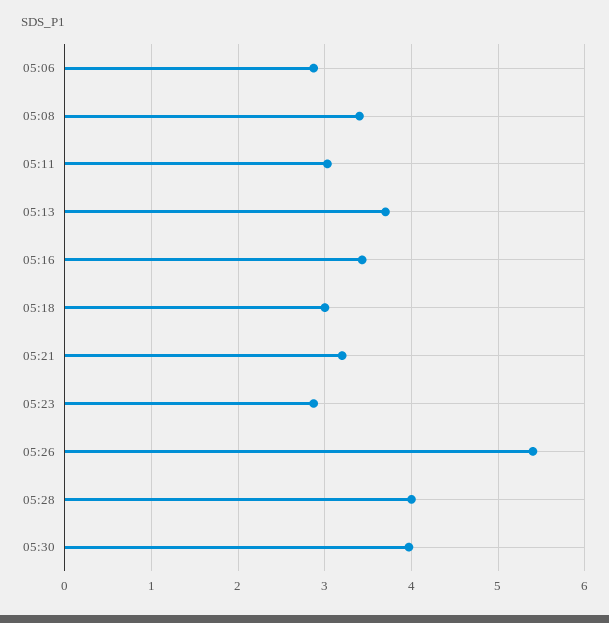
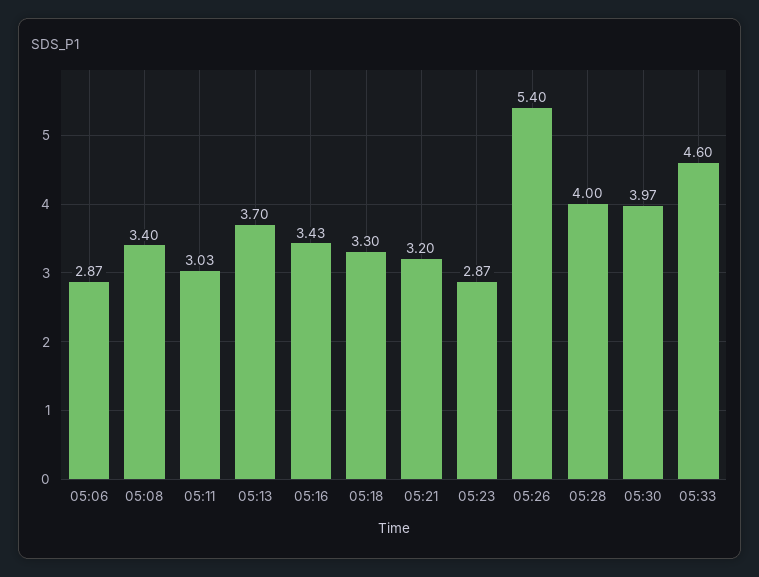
05:18: 3 -> 3.3
05:33: none -> 4.6

